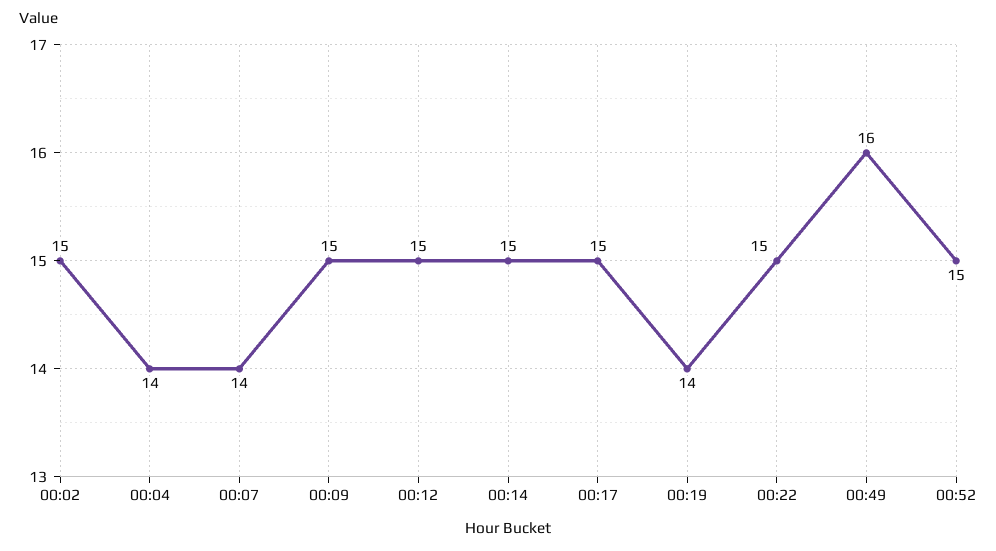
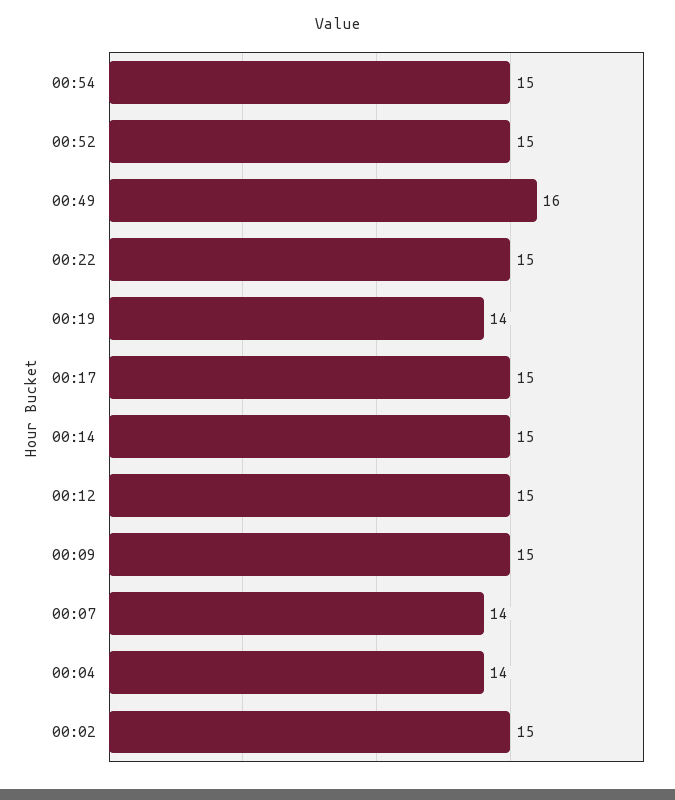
00:54: none -> 15

